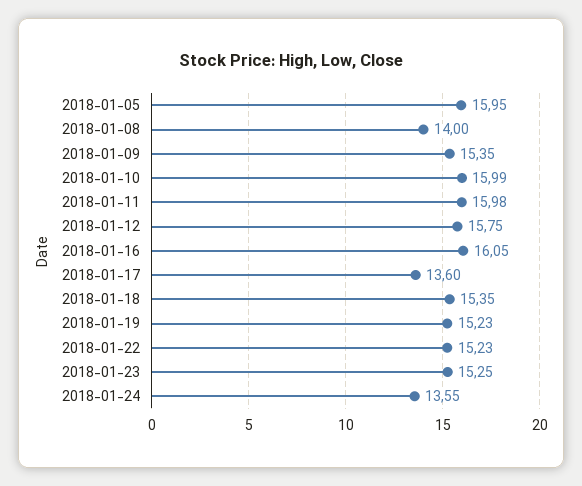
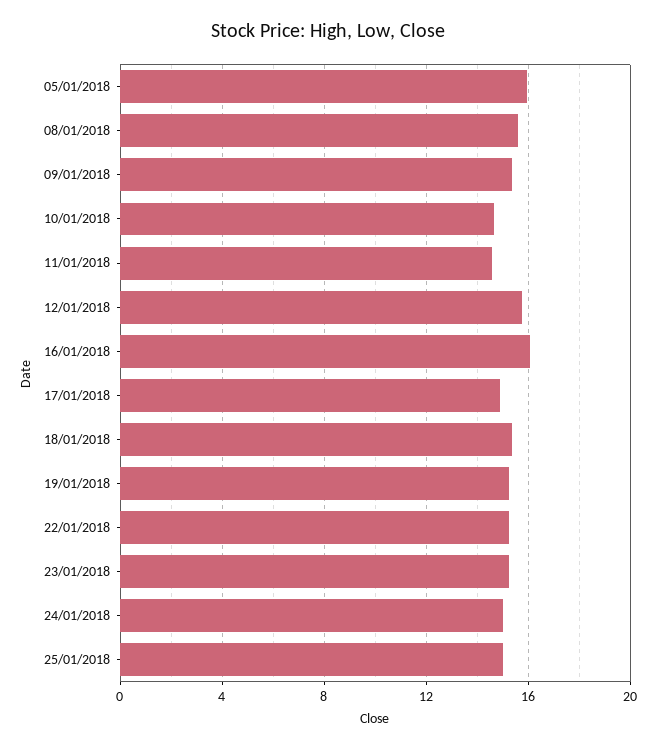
2018-01-08: 14 -> 15.5
2018-01-10: 15.99 -> 14.5
2018-01-11: 15.98 -> 14.5
2018-01-17: 13.6 -> 15
2018-01-24: 13.55 -> 15
25/01/2018: none -> 15

